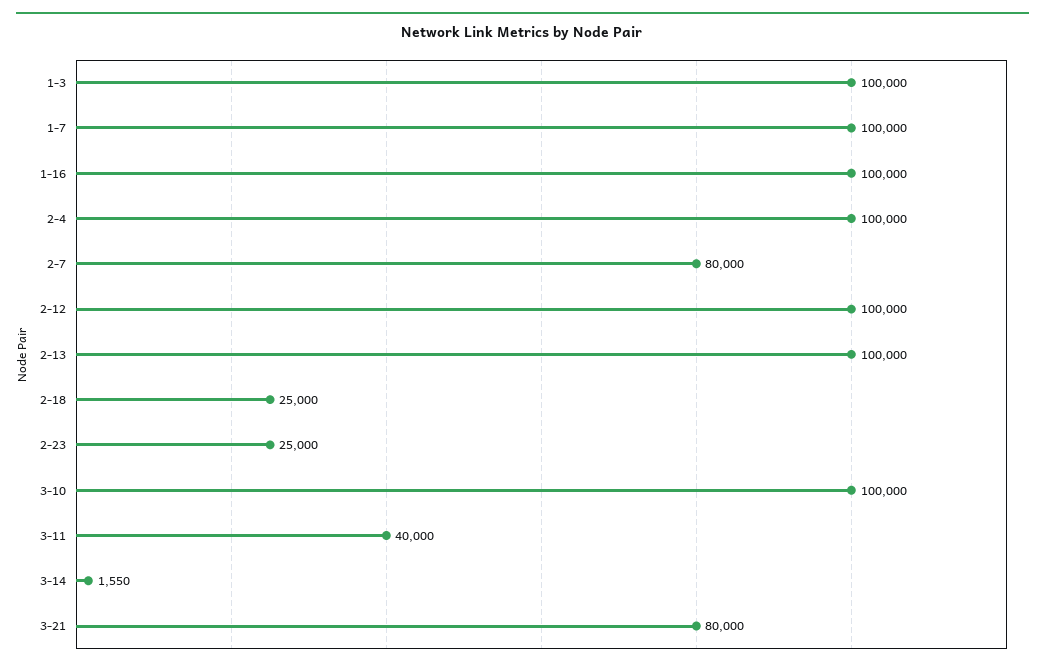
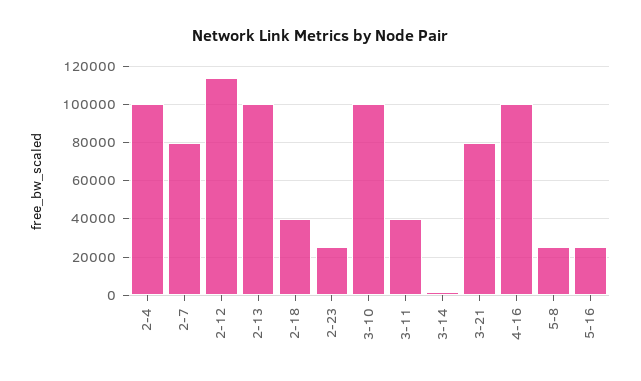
1-3: 100000 -> none
1-7: 100000 -> none
1-16: 100000 -> none
2-12: 100000 -> 115000
2-18: 25000 -> 40000
4-16: none -> 100000
5-8: none -> 25000
5-16: none -> 25000

